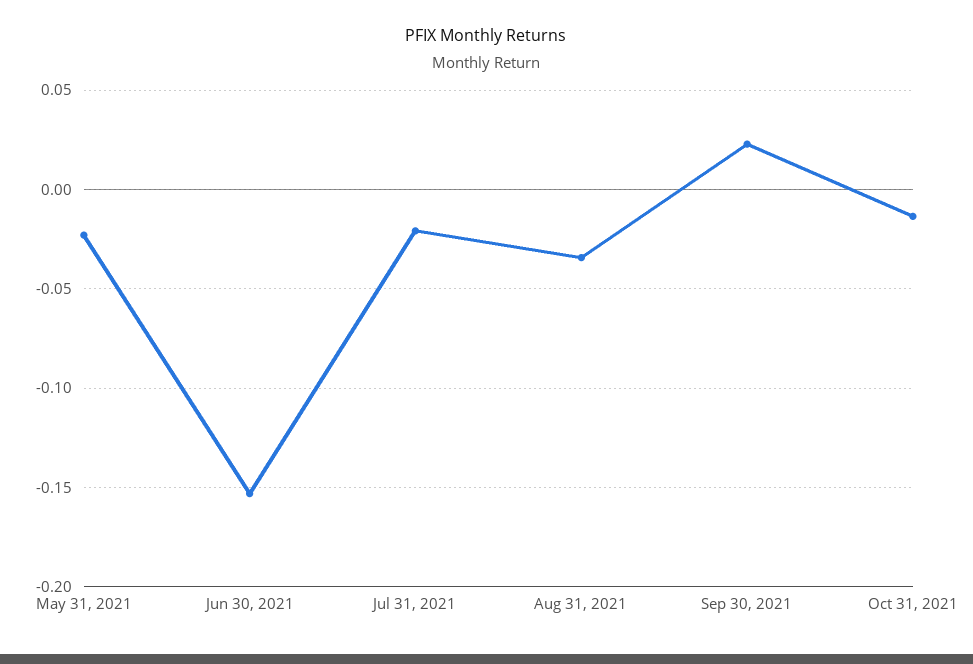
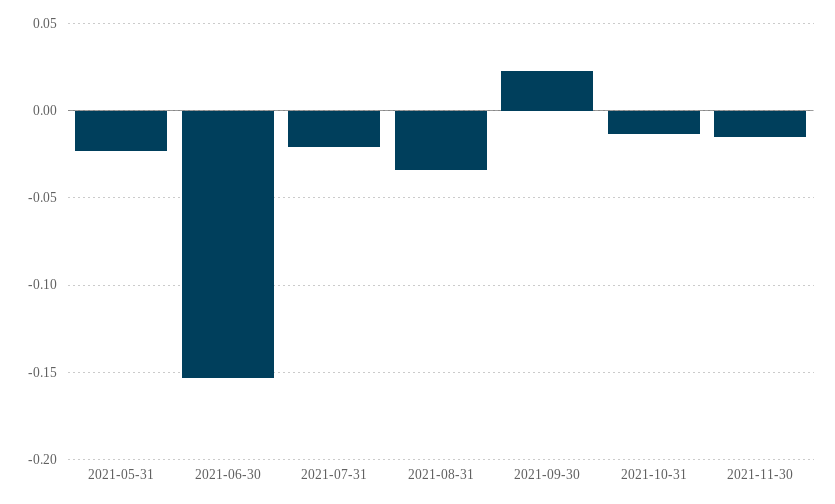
2021-11-30: none -> -0.015

